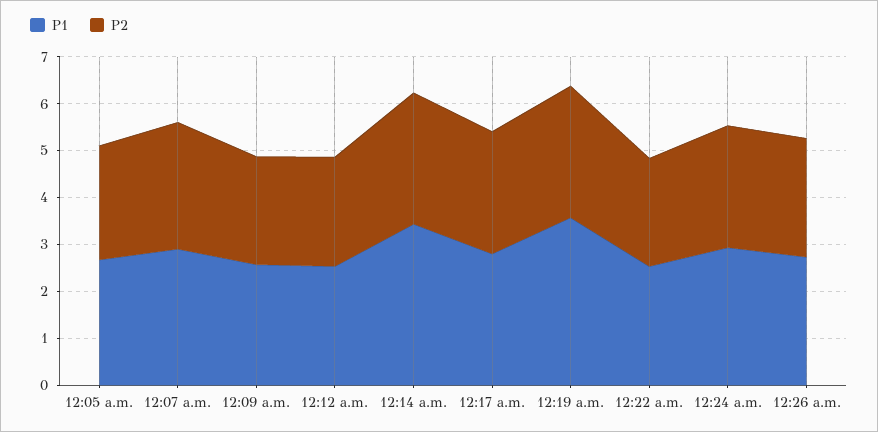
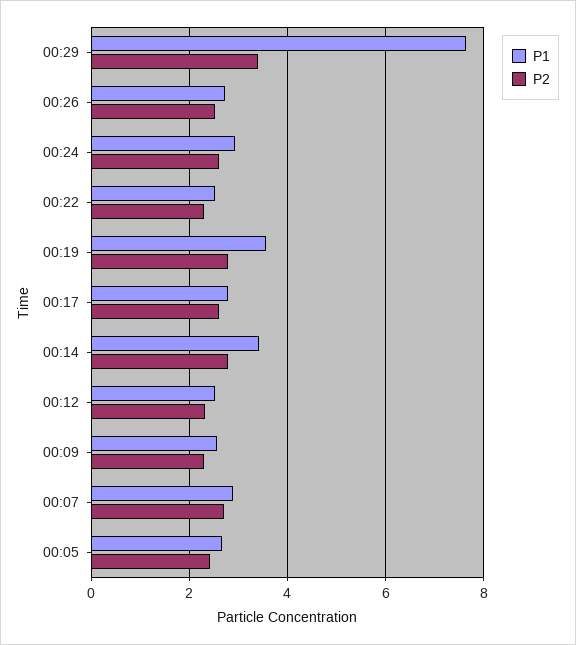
P1, 00:29: none -> 7.6
P2, 00:29: none -> 3.4

